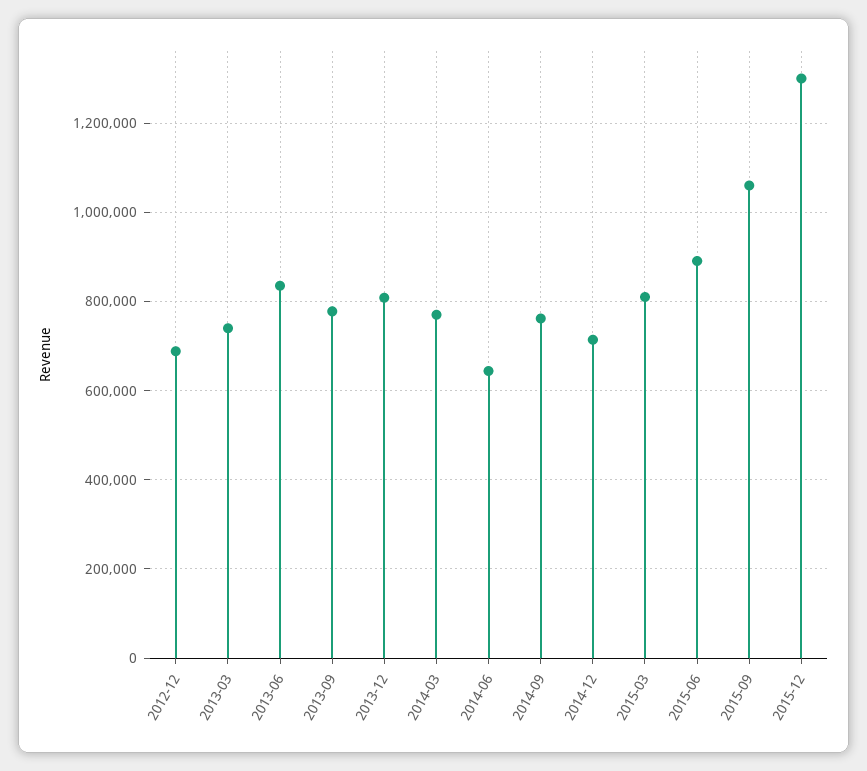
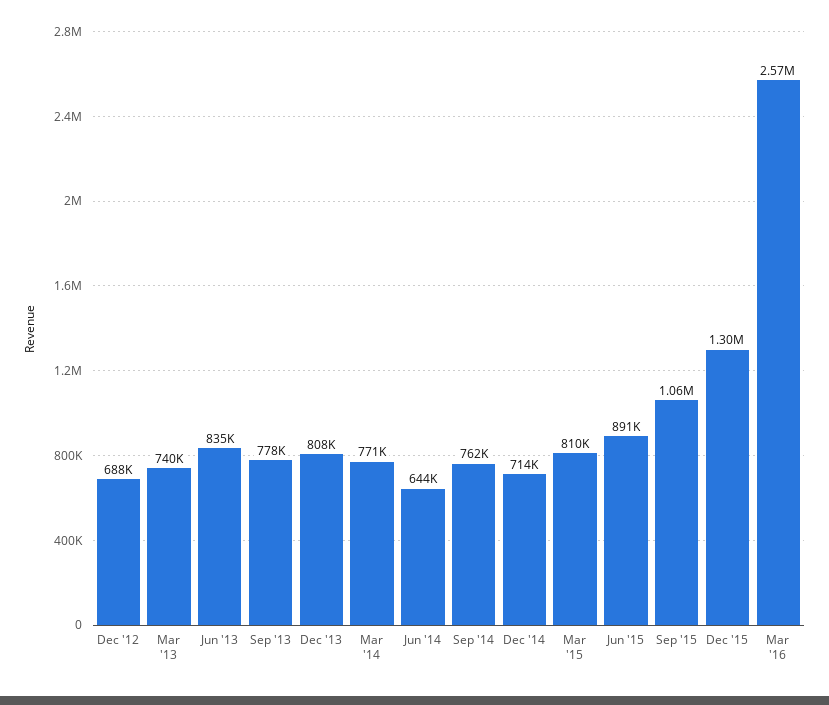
Mar '16: none -> 2570000

